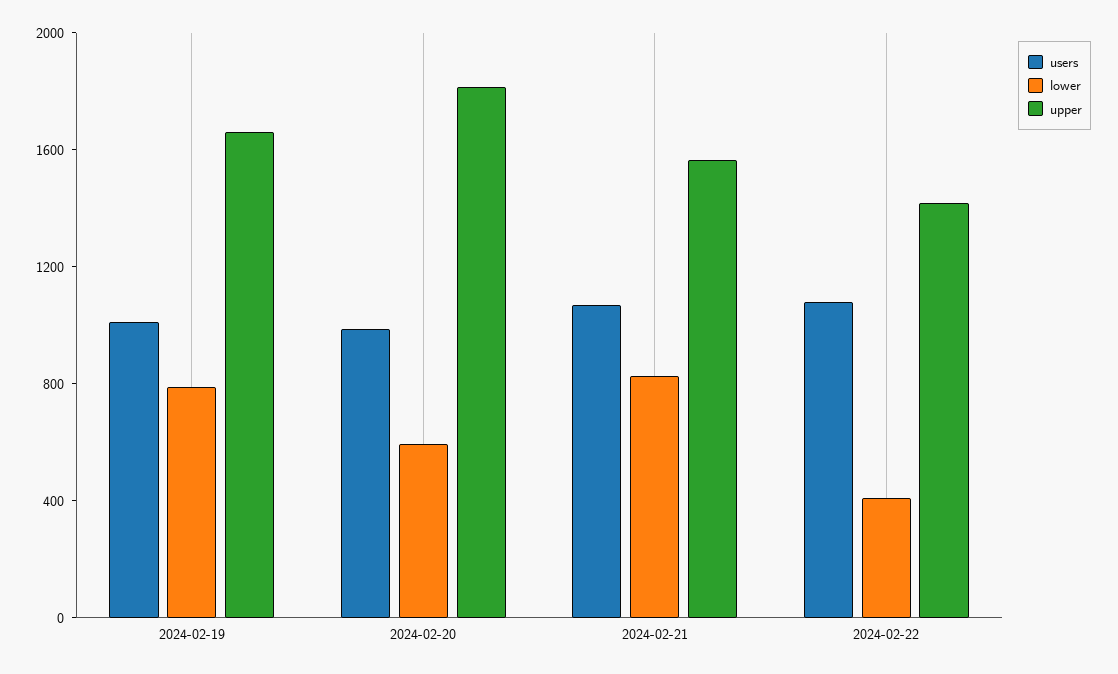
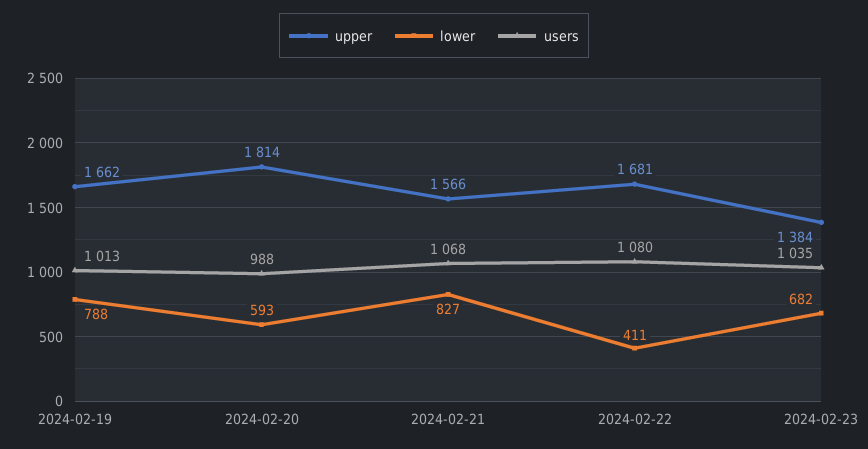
upper, 2024-02-22: 1400 -> 1681
upper, 2024-02-23: none -> 1384
lower, 2024-02-23: none -> 682
users, 2024-02-23: none -> 1035

